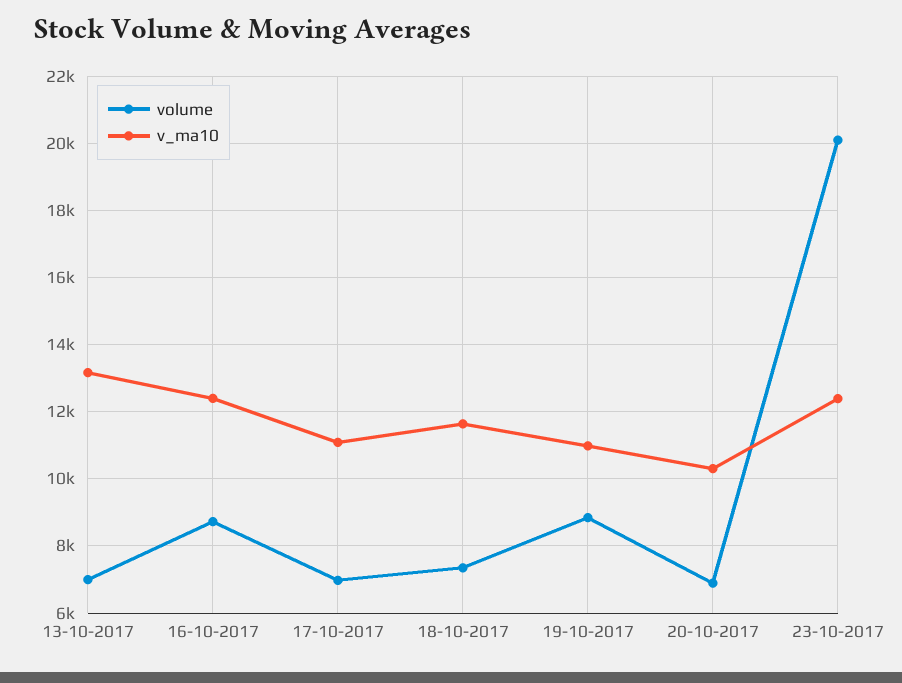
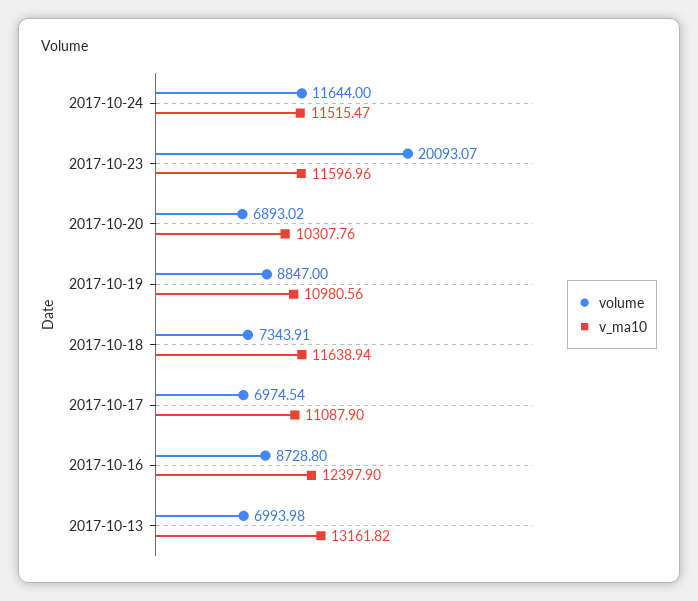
v_ma10, 23-10-2017: 12400 -> 11596.96
volume, 2017-10-24: none -> 11644
v_ma10, 2017-10-24: none -> 11515.47

